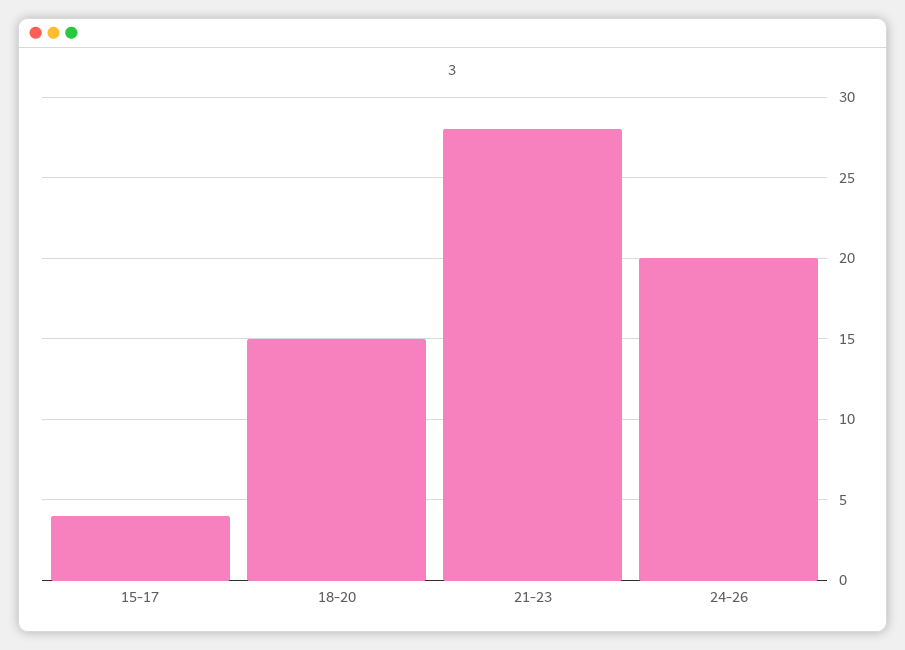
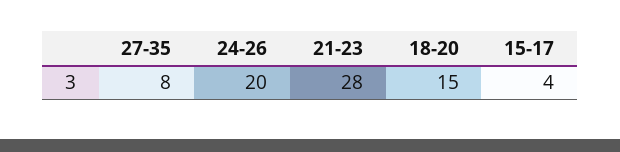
27-35: none -> 8

